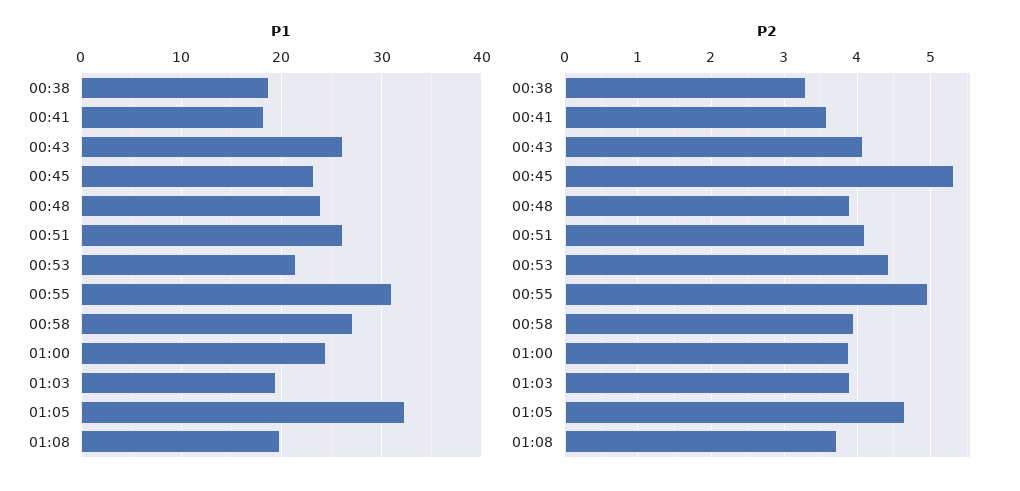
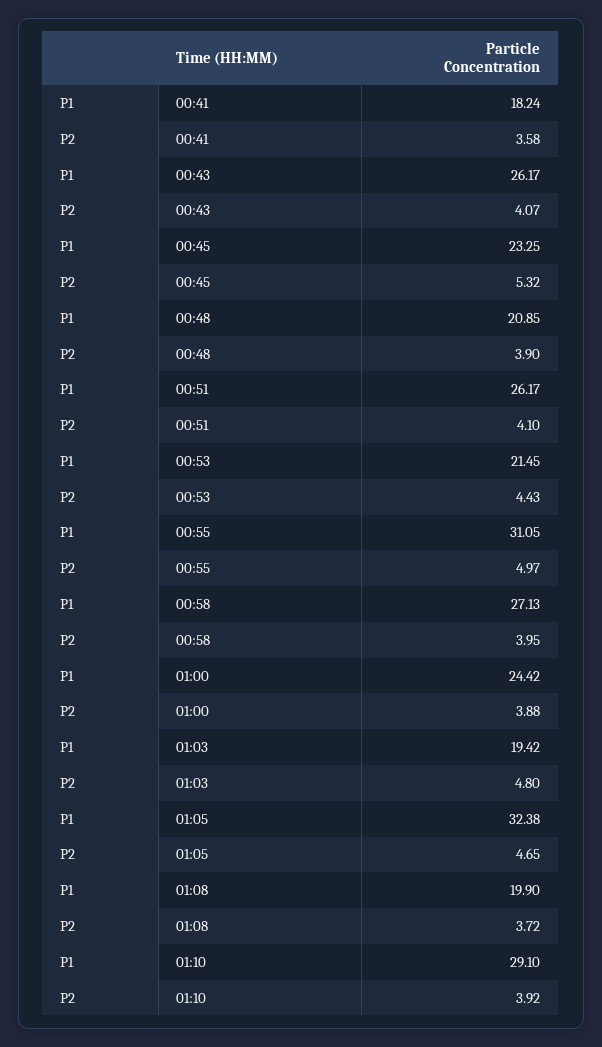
P1, 00:38: 19 -> none
P1, 00:48: 24 -> 20.85
P2, 00:38: 3.3 -> none
P2, 01:03: 3.9 -> 4.8
P1, 01:10: none -> 29.1
P2, 01:10: none -> 3.92

